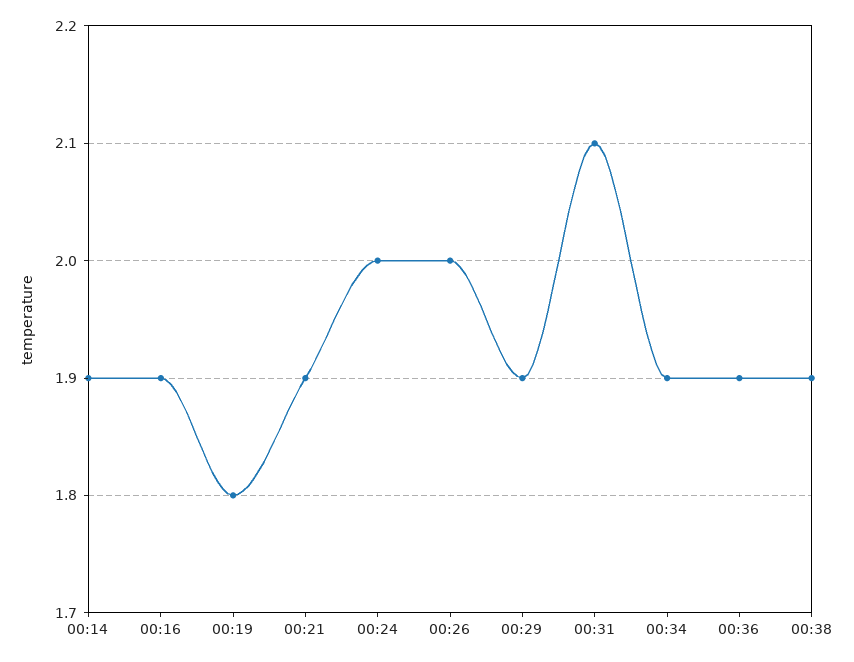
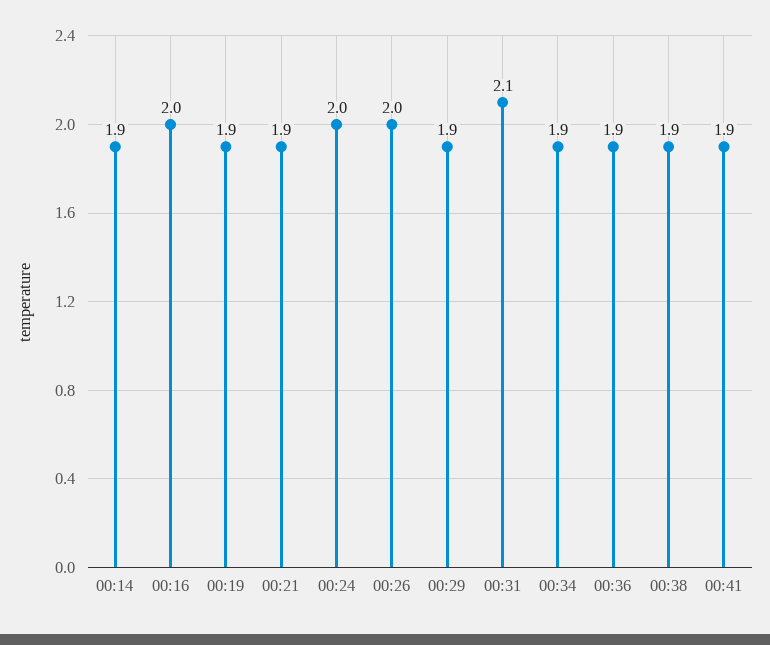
00:16: 1.9 -> 2
00:19: 1.8 -> 1.9
00:41: none -> 1.9

